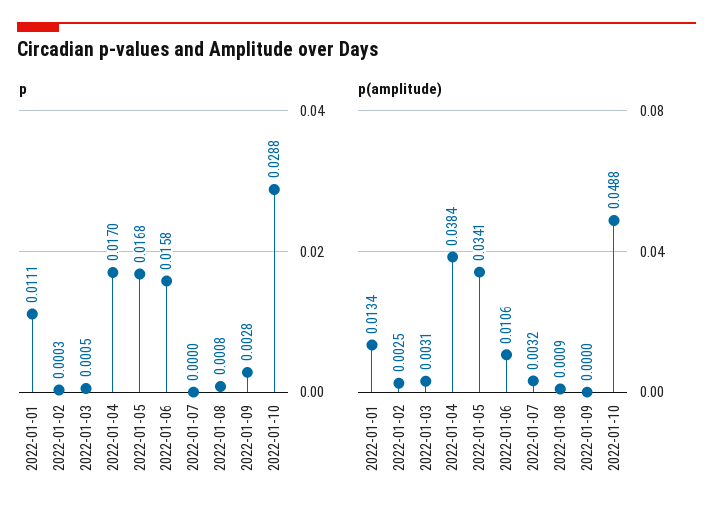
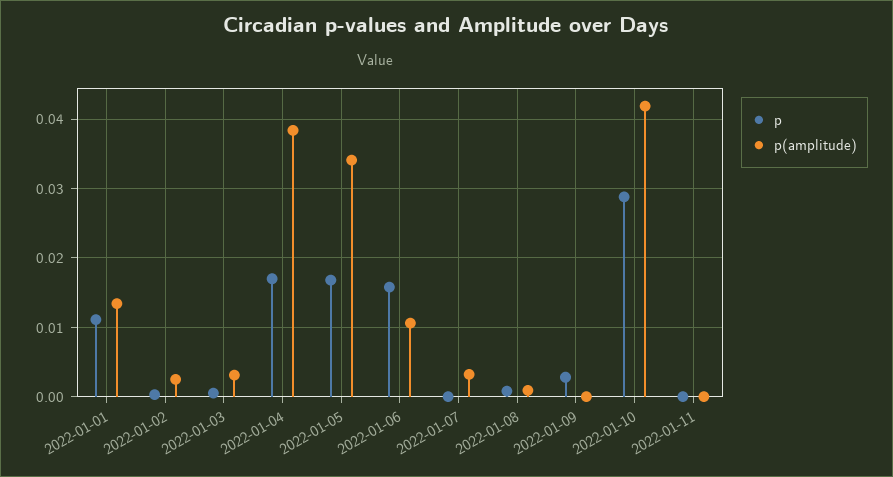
p(amplitude), 2022-01-10: 0.0488 -> 0.042
p, 2022-01-11: none -> 0
p(amplitude), 2022-01-11: none -> 0

